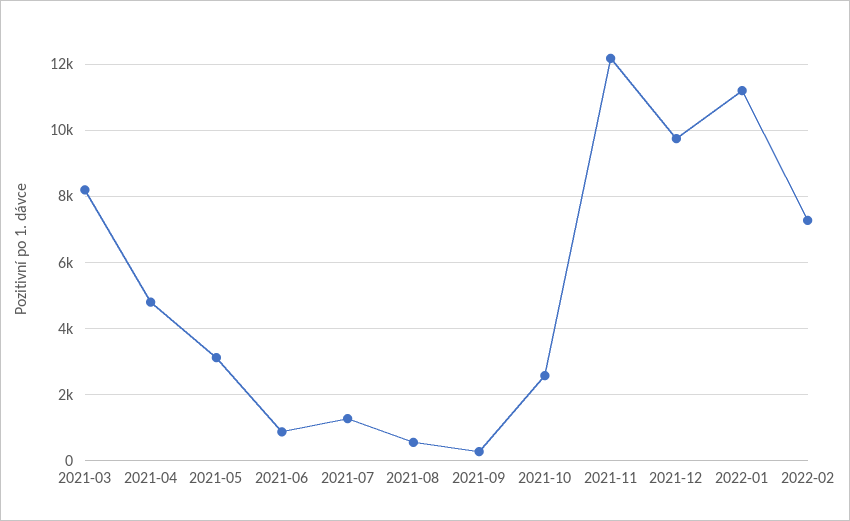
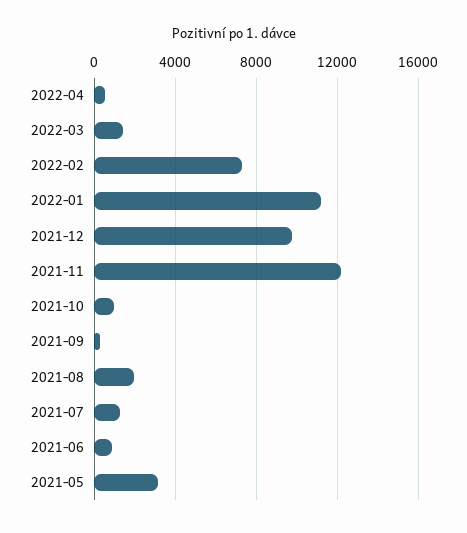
2021-03: 8200 -> none
2021-04: 4800 -> none
2021-08: 600 -> 2000
2021-10: 2600 -> 1000
2022-04: none -> 500
2022-03: none -> 1500

